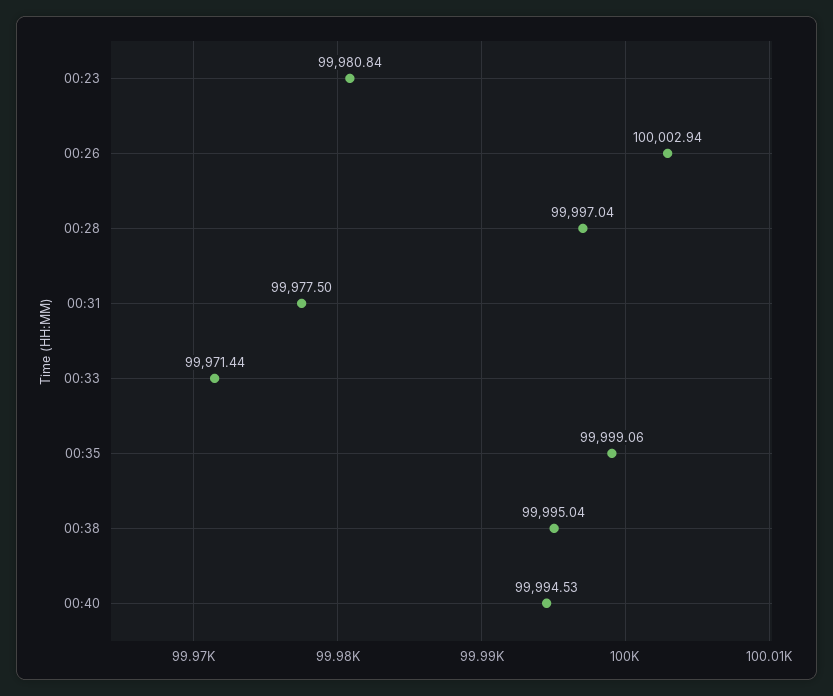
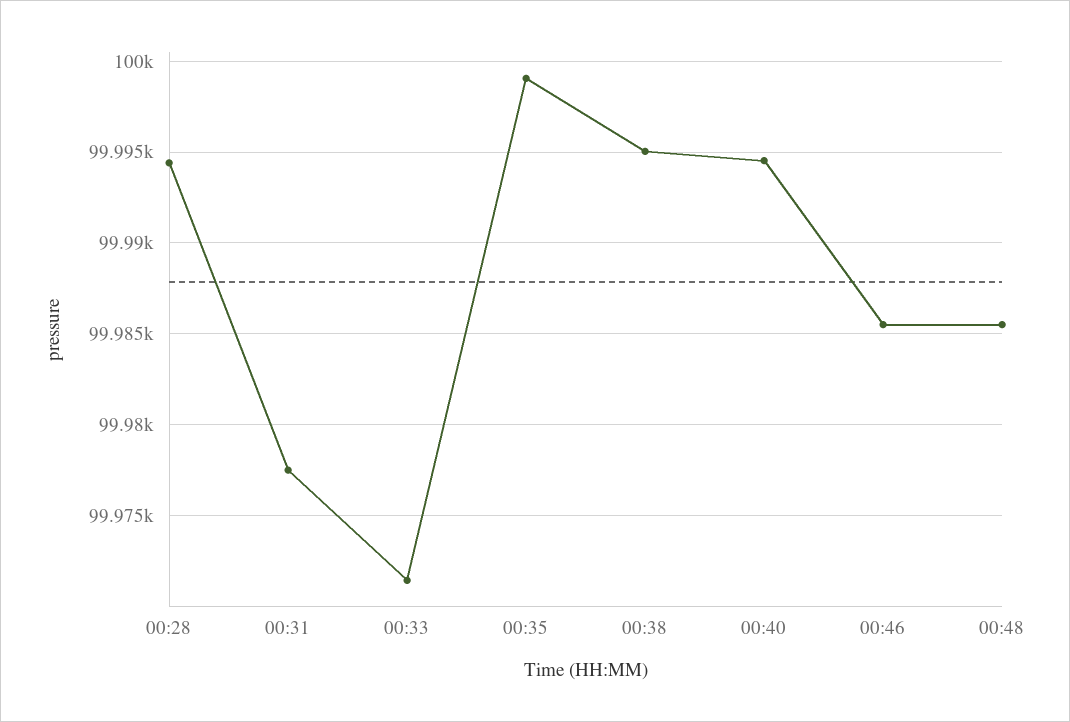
00:23: 99980.84 -> none
00:26: 100002.94 -> none
00:28: 99997.04 -> 99994.5
00:46: none -> 99985.5
00:48: none -> 99985.5

